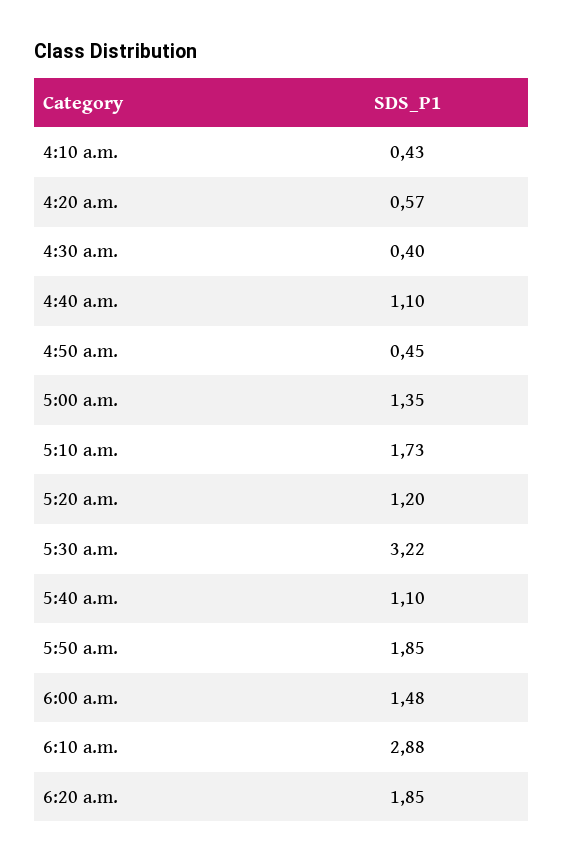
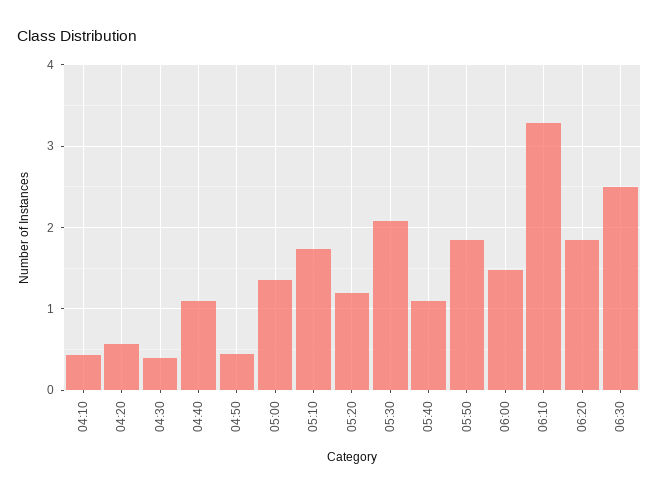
5:30 a.m.: 3.22 -> 2.1
6:10 a.m.: 2.88 -> 3.3
06:30: none -> 2.5

